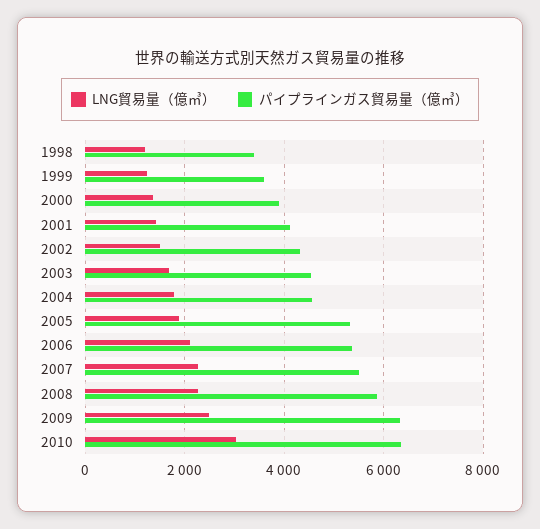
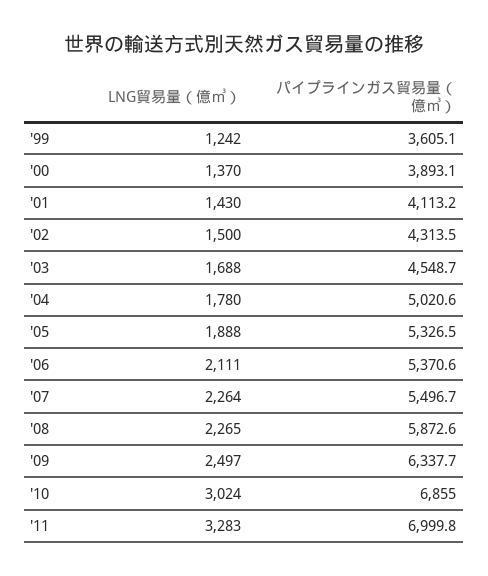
LNG貿易量（億㎥）, 1998: 1200 -> none
パイプラインガス貿易量（億㎥）, 1998: 3400 -> none
パイプラインガス貿易量（億㎥）, 2004: 4600 -> 5020.6
パイプラインガス貿易量（億㎥）, 2010: 6400 -> 6855
LNG貿易量（億㎥）, '11: none -> 3283
パイプラインガス貿易量（億㎥）, '11: none -> 6999.8

